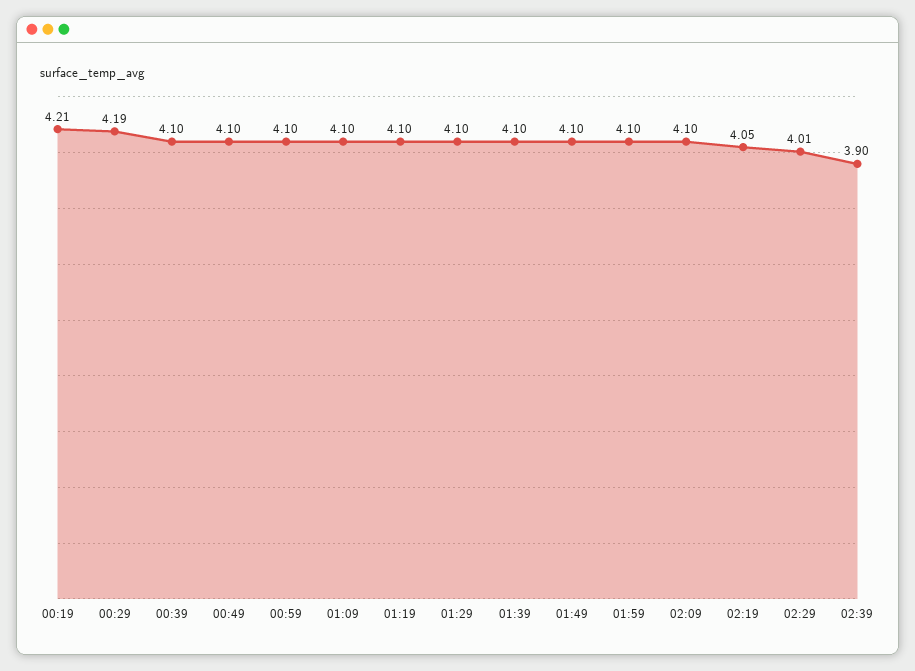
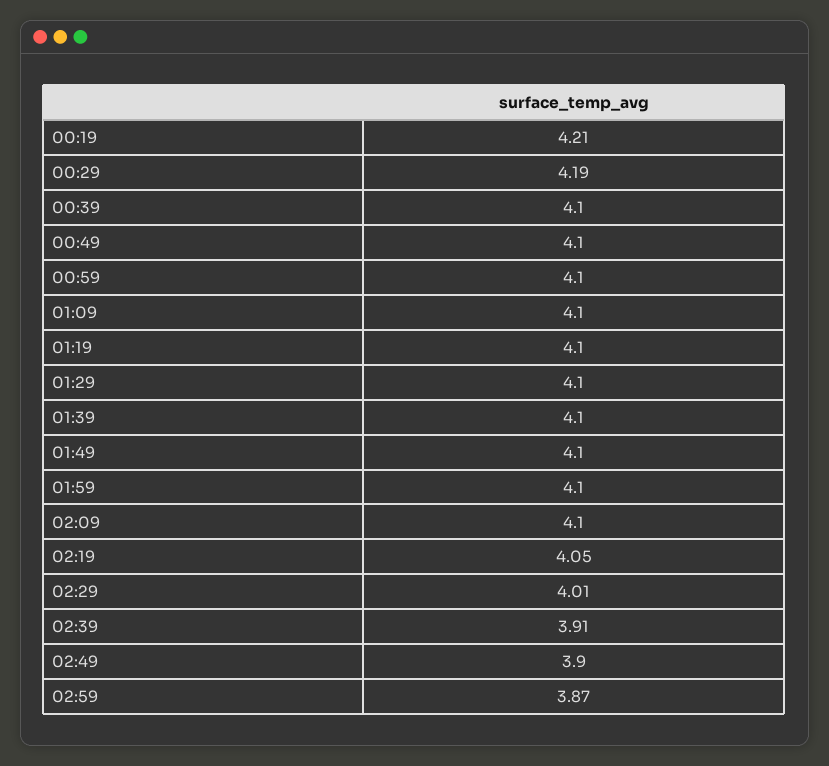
02:39: 3.9 -> 3.91
02:49: none -> 3.9
02:59: none -> 3.87

